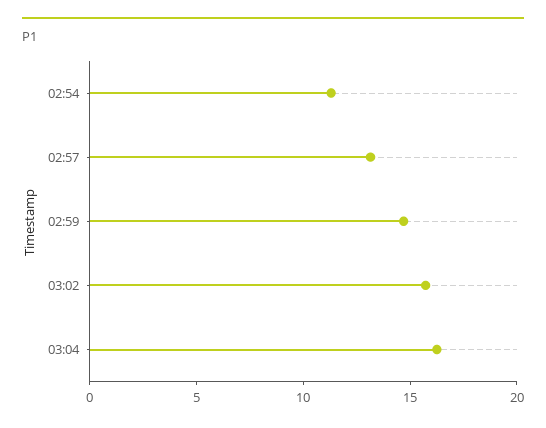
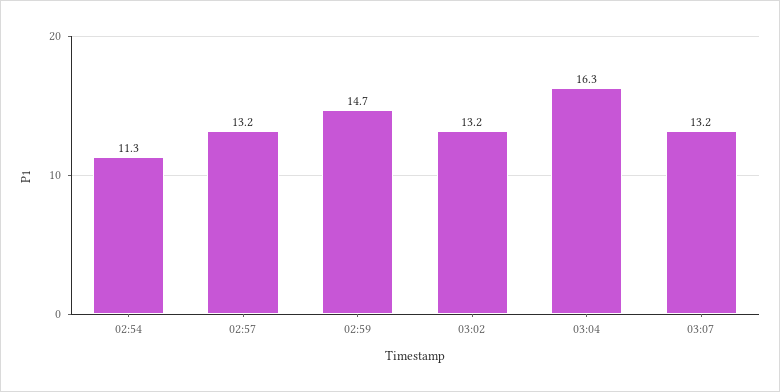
03:02: 16 -> 13.2
03:07: none -> 13.2

